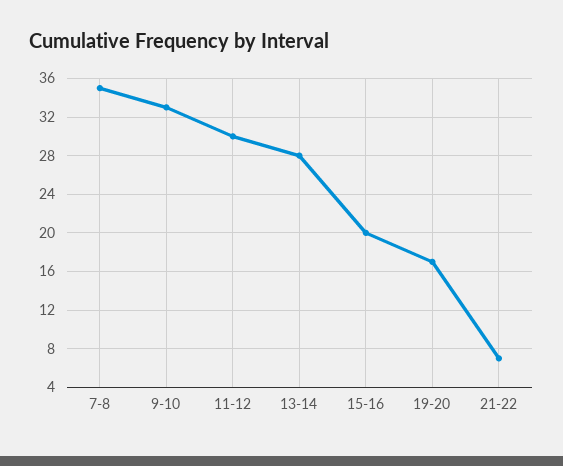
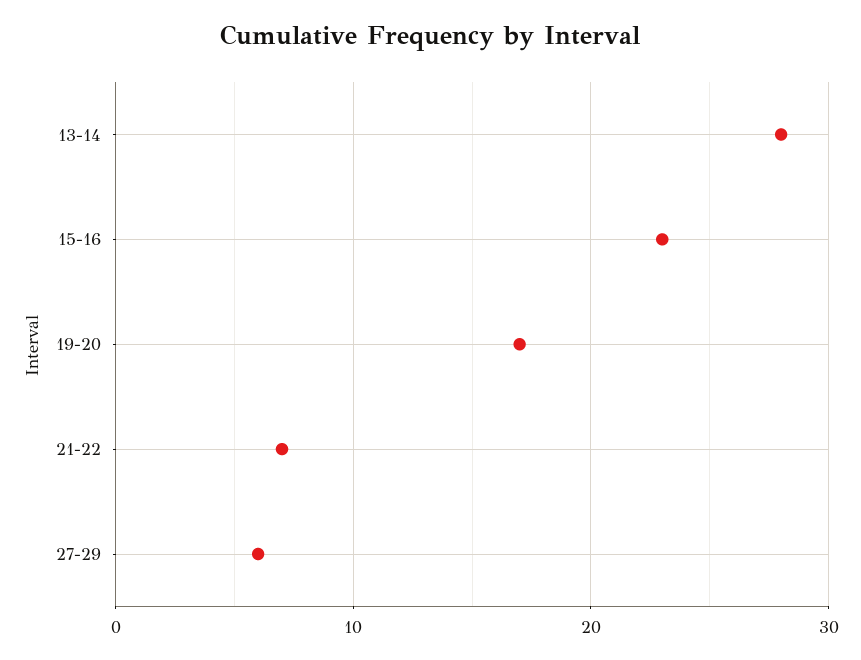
7-8: 35 -> none
9-10: 33 -> none
11-12: 30 -> none
15-16: 20 -> 23
27-29: none -> 6

